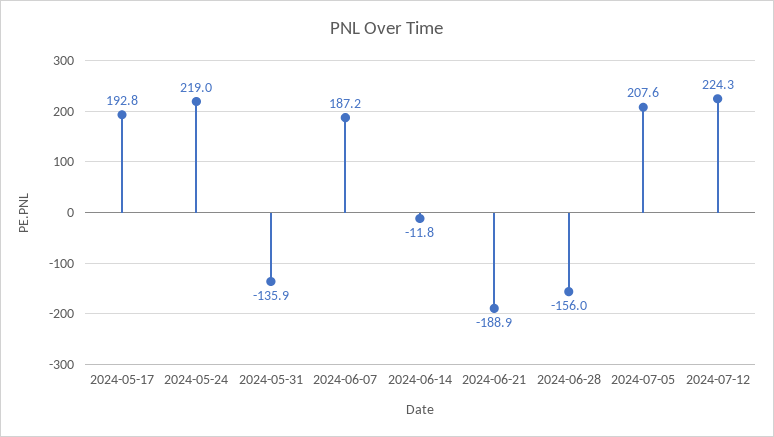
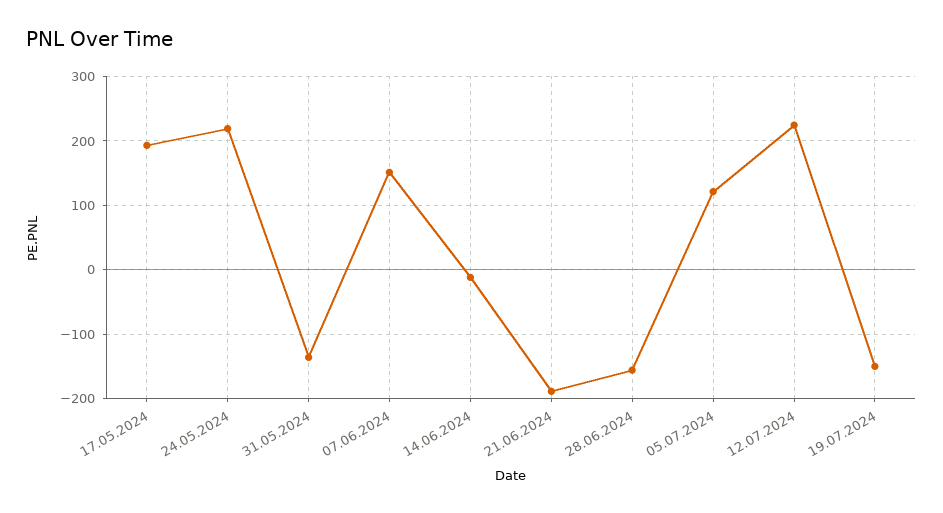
2024-06-07: 187.2 -> 150
2024-07-05: 207.6 -> 120
19.07.2024: none -> -150

